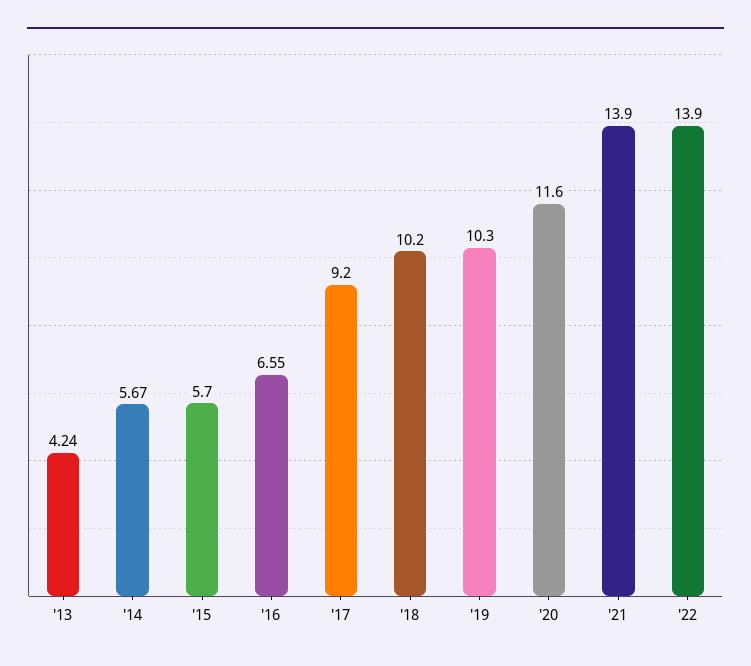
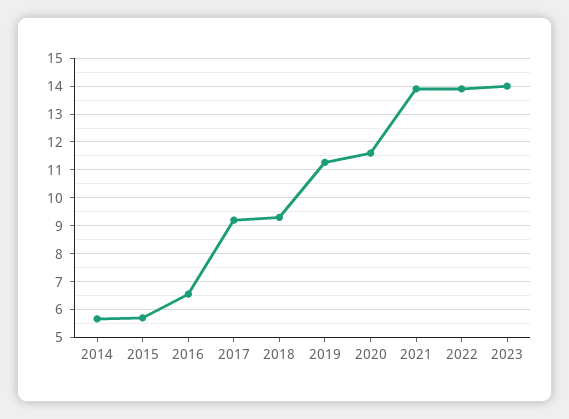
'13: 4.24 -> none
'18: 10.2 -> 9.25
'19: 10.3 -> 11.25
2023: none -> 14

